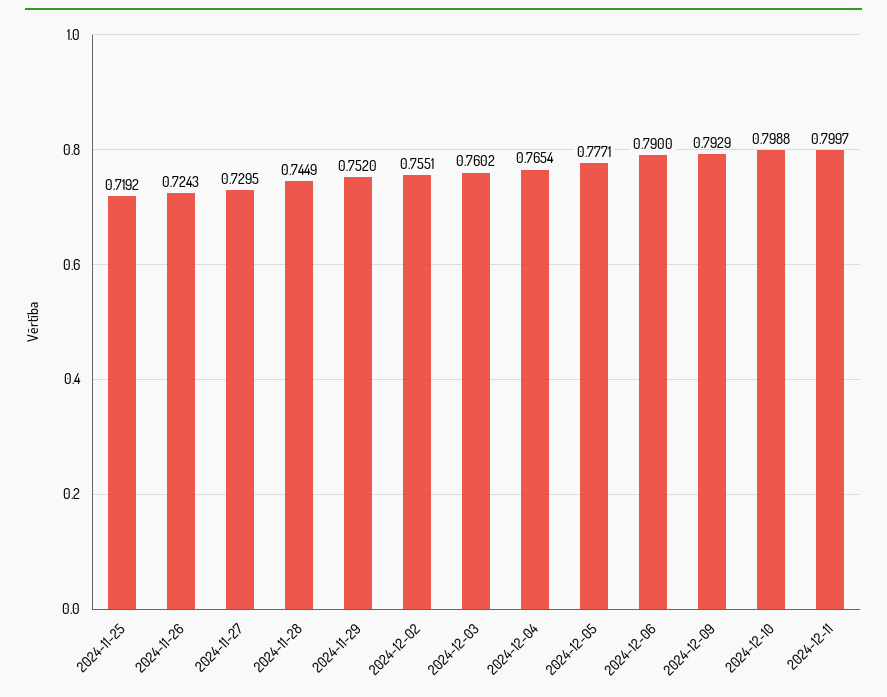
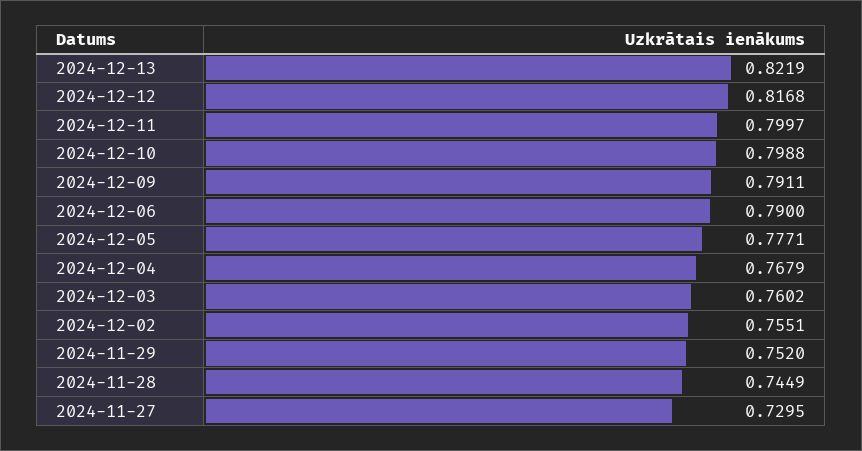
2024-11-25: 0.7192 -> none
2024-11-26: 0.7243 -> none
2024-12-04: 0.7654 -> 0.7679
2024-12-09: 0.7929 -> 0.7911
2024-12-13: none -> 0.8219
2024-12-12: none -> 0.8168

